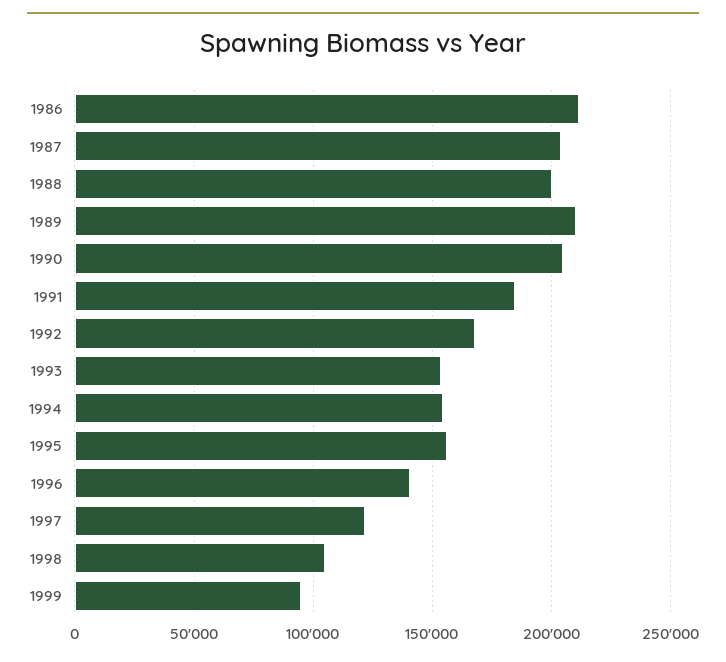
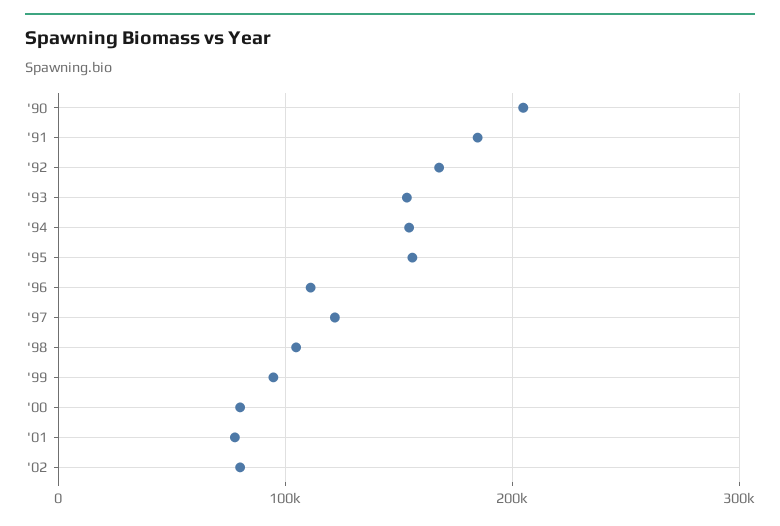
1986: 210000 -> none
1987: 205000 -> none
1988: 200000 -> none
1989: 210000 -> none
1996: 140000 -> 110000
'00: none -> 80000
'01: none -> 80000
'02: none -> 80000

